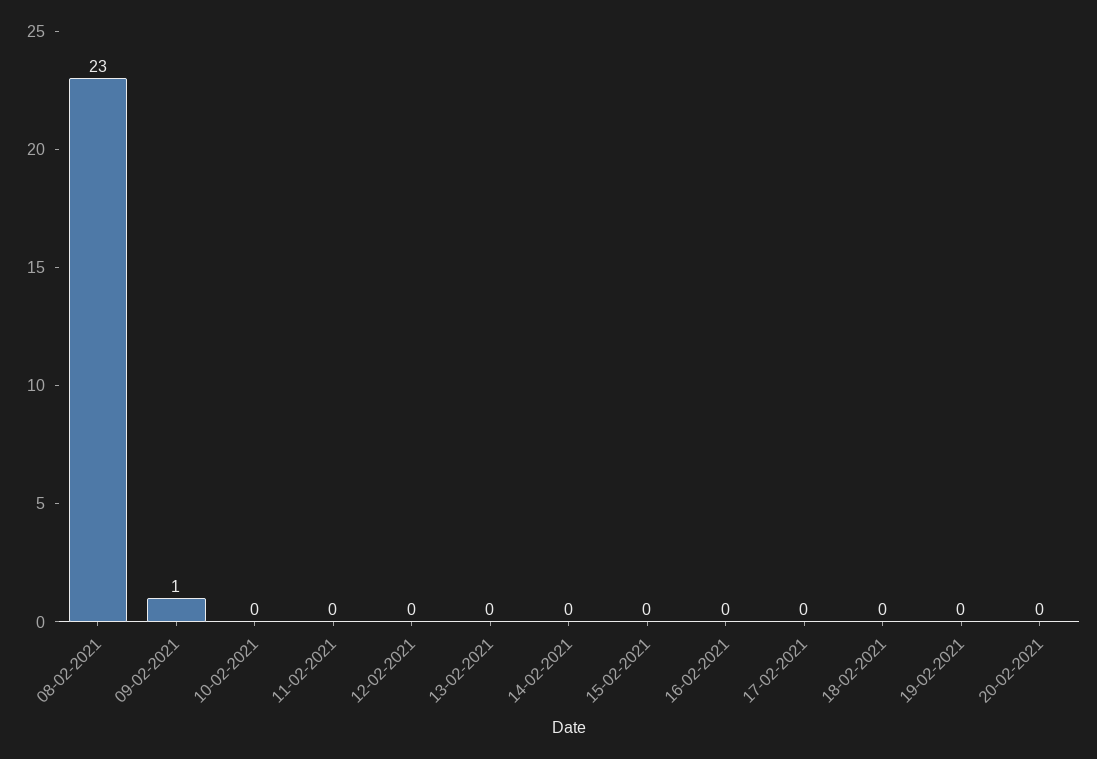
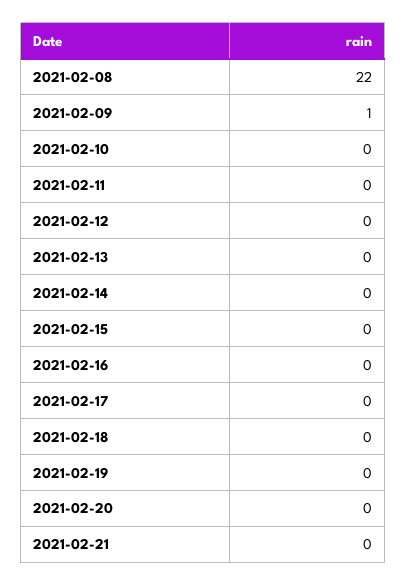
08-02-2021: 23 -> 22
2021-02-21: none -> 0

